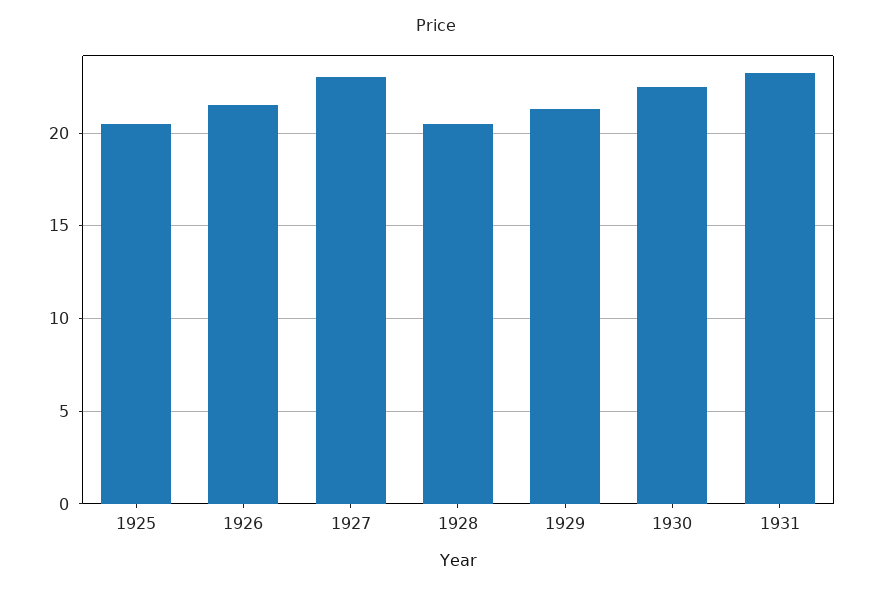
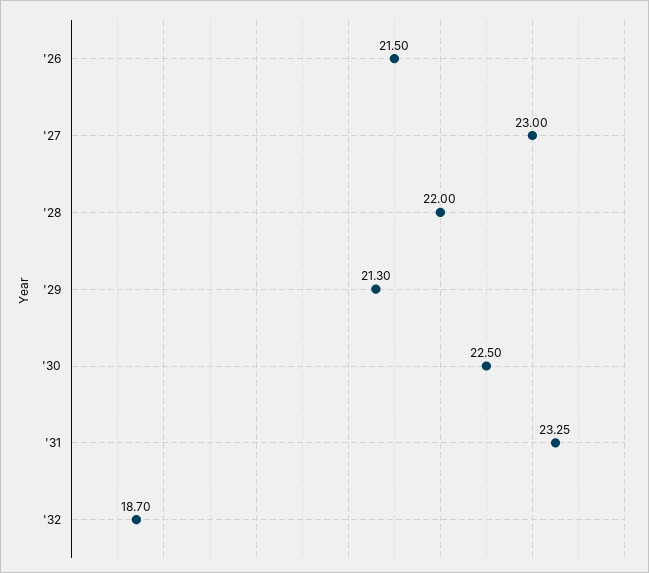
1925: 20.5 -> none
1928: 20.5 -> 22
'32: none -> 18.7

